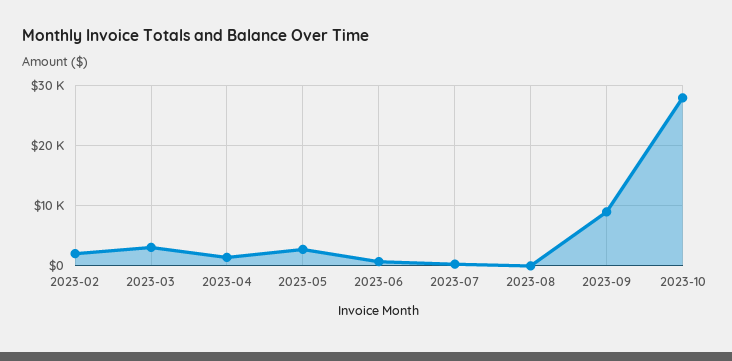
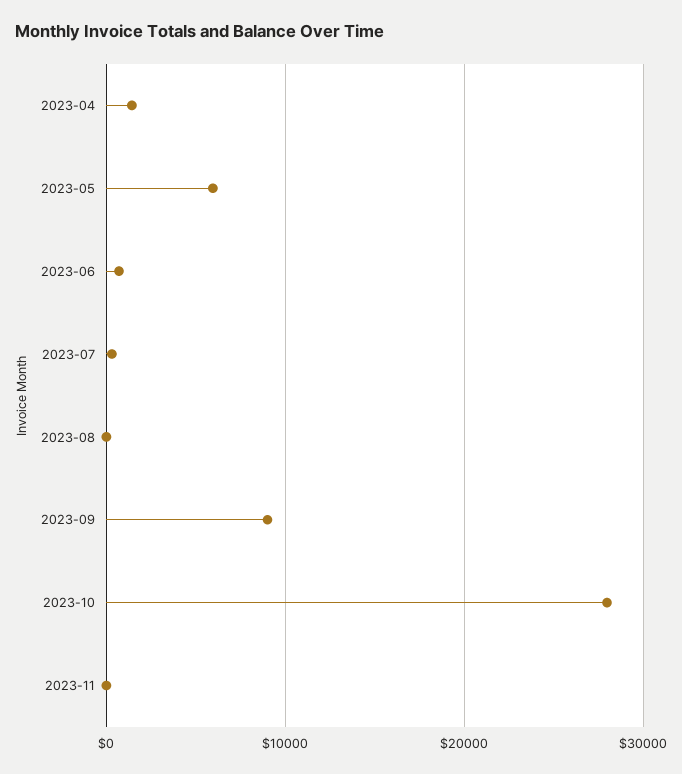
2023-02: 2000 -> none
2023-03: 3000 -> none
2023-05: 3000 -> 6000
2023-11: none -> 0

